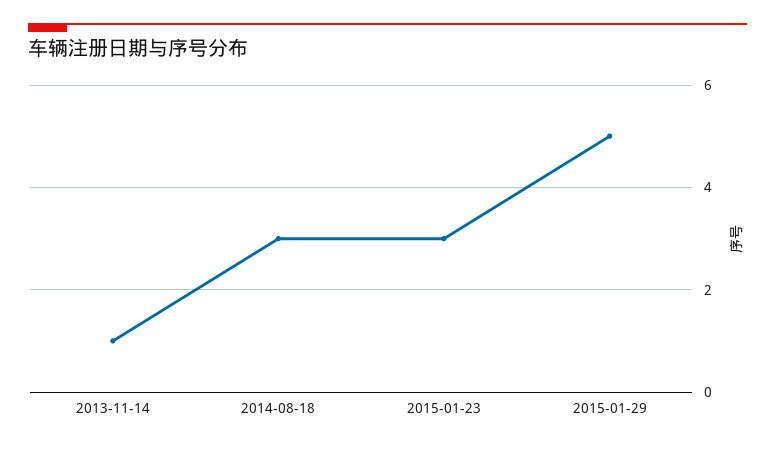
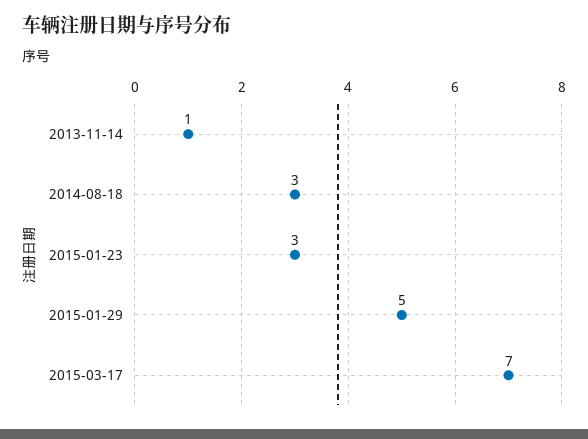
2015-03-17: none -> 7

